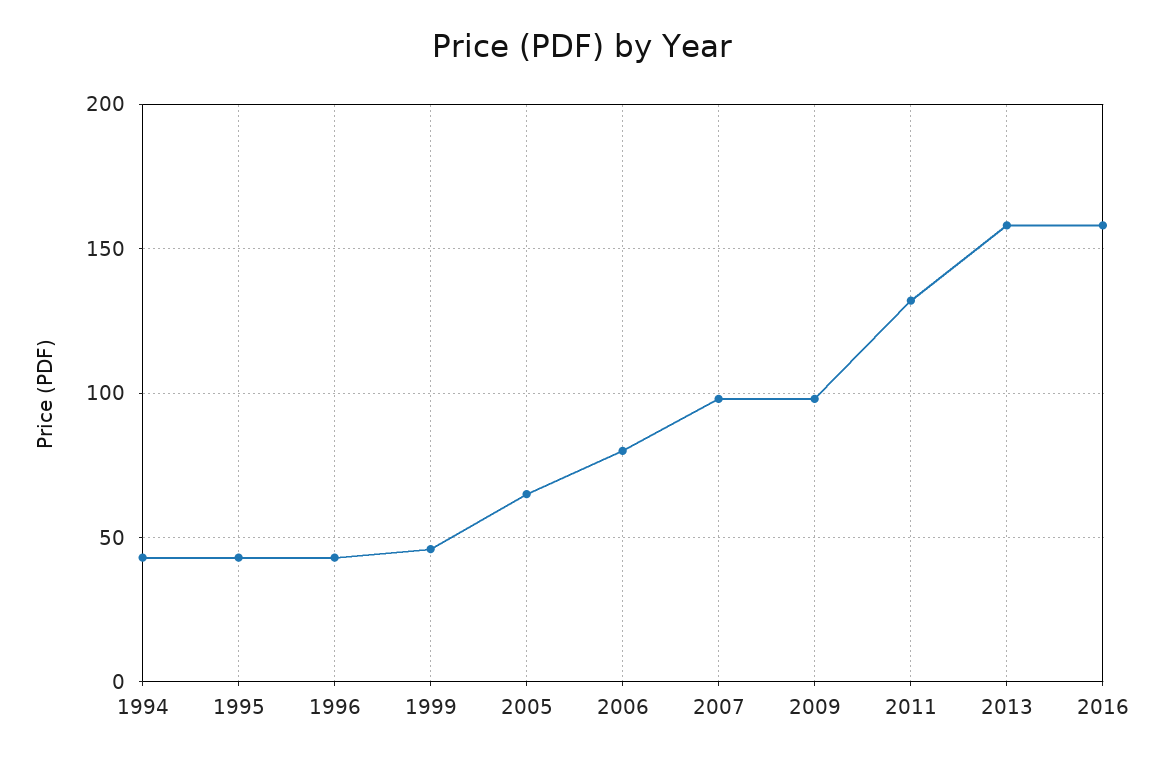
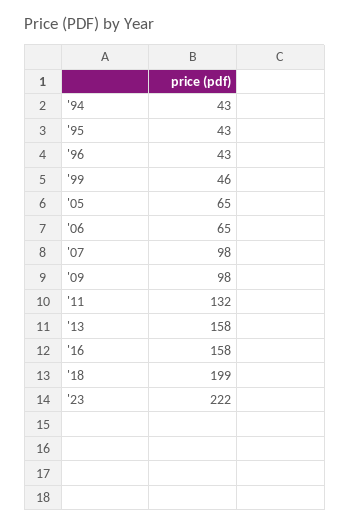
2006: 80 -> 65
'18: none -> 199
'23: none -> 222

